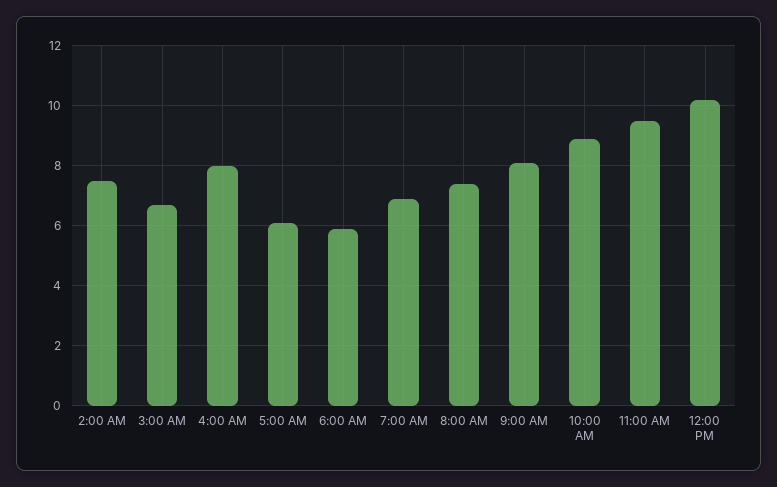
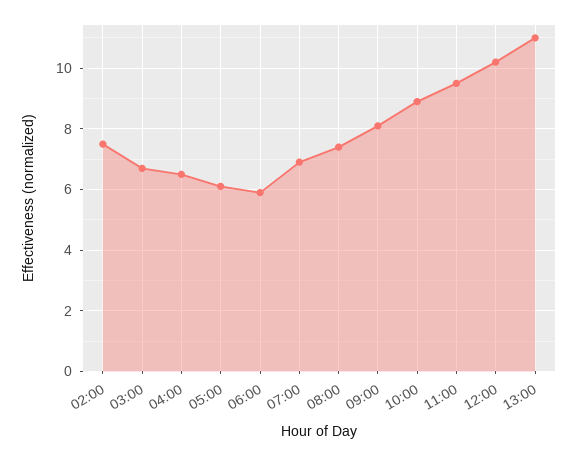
4:00 AM: 8 -> 6.5
13:00: none -> 11

